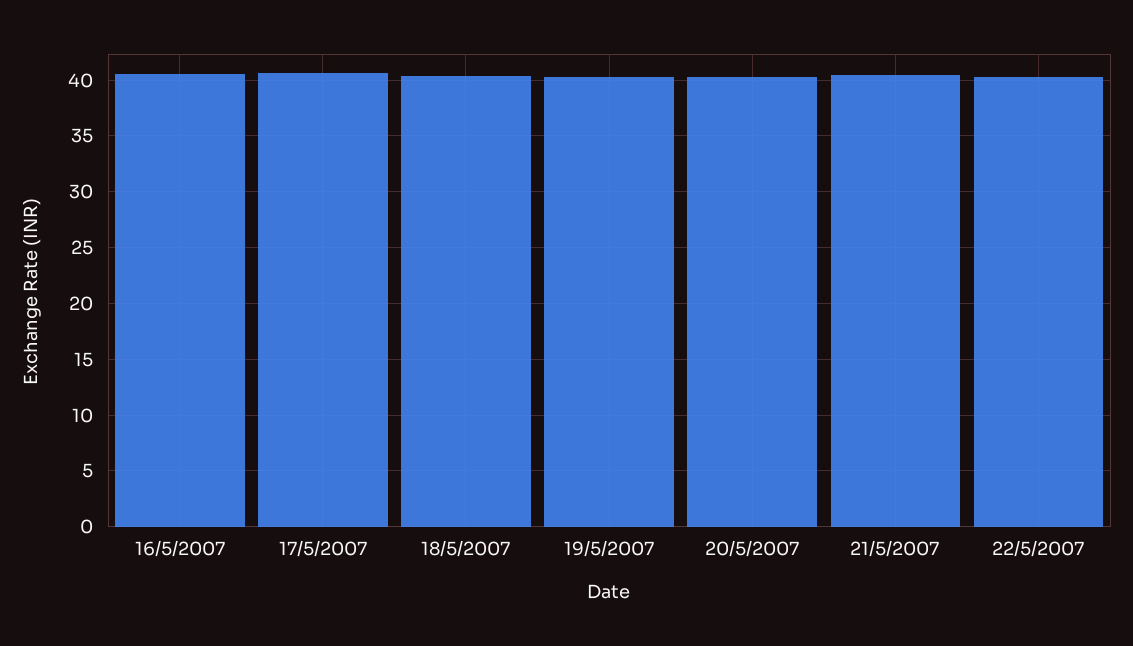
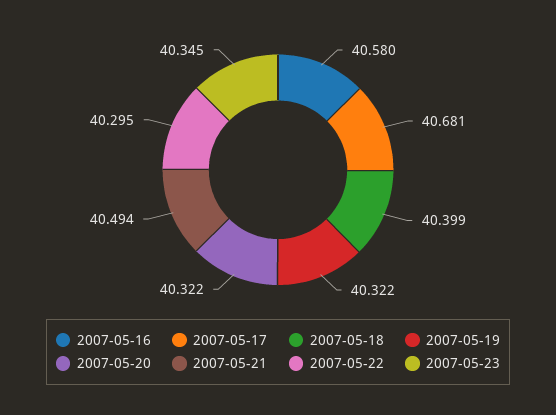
2007-05-23: none -> 40.345

